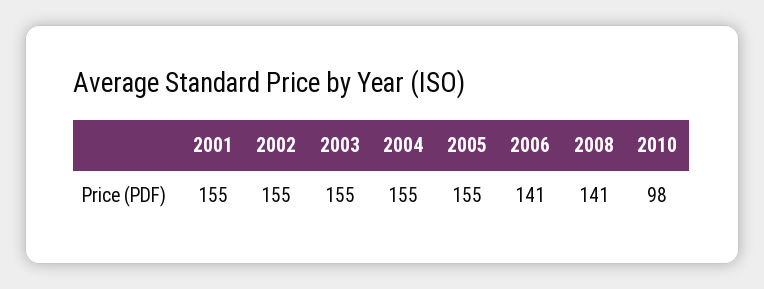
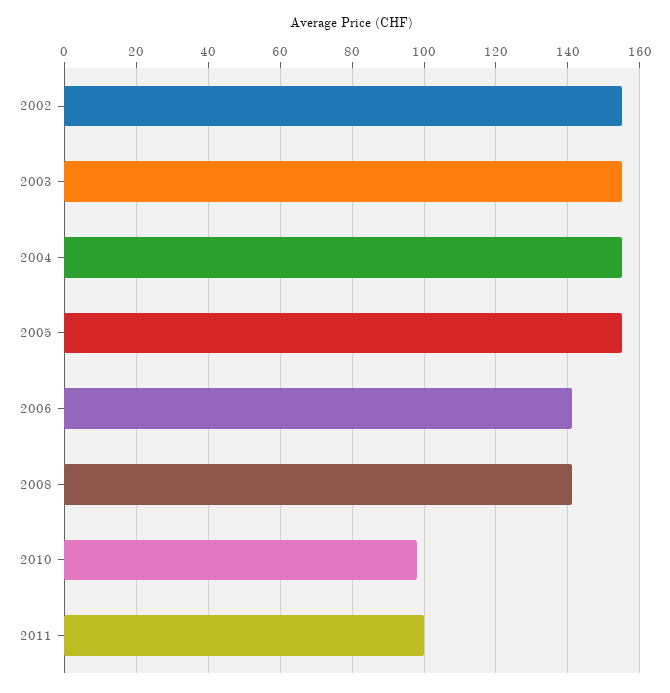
2001: 155 -> none
2011: none -> 100

